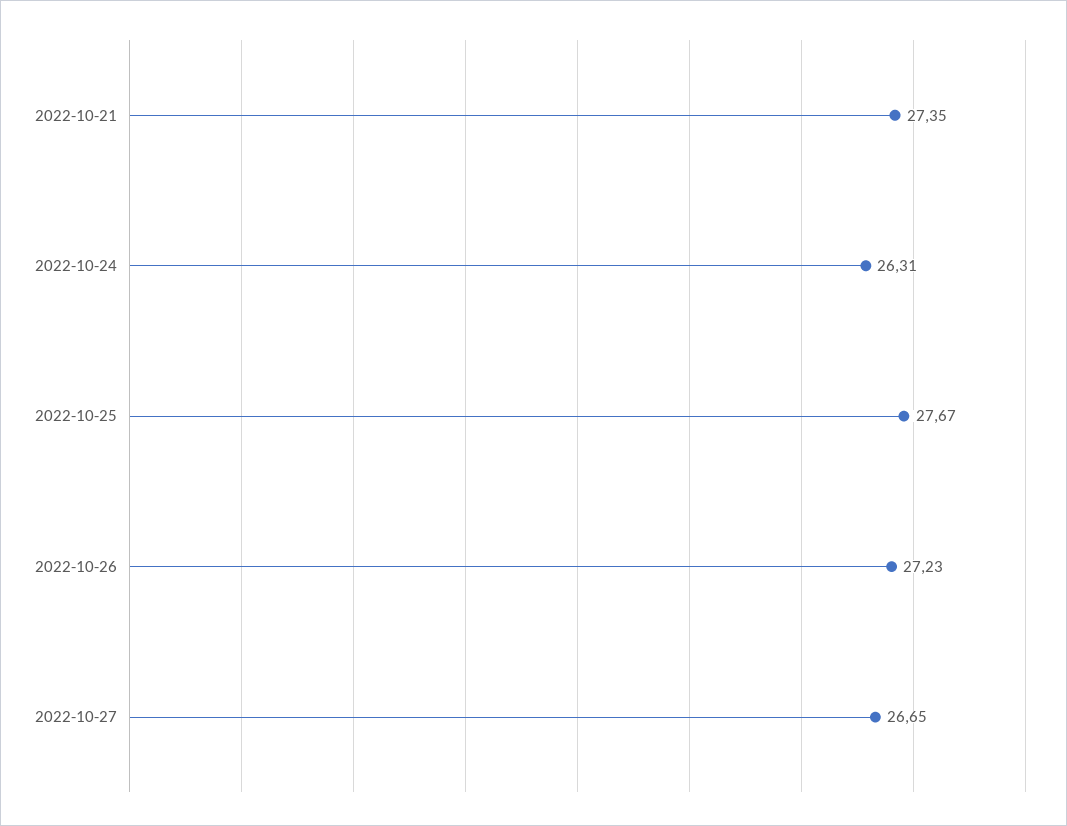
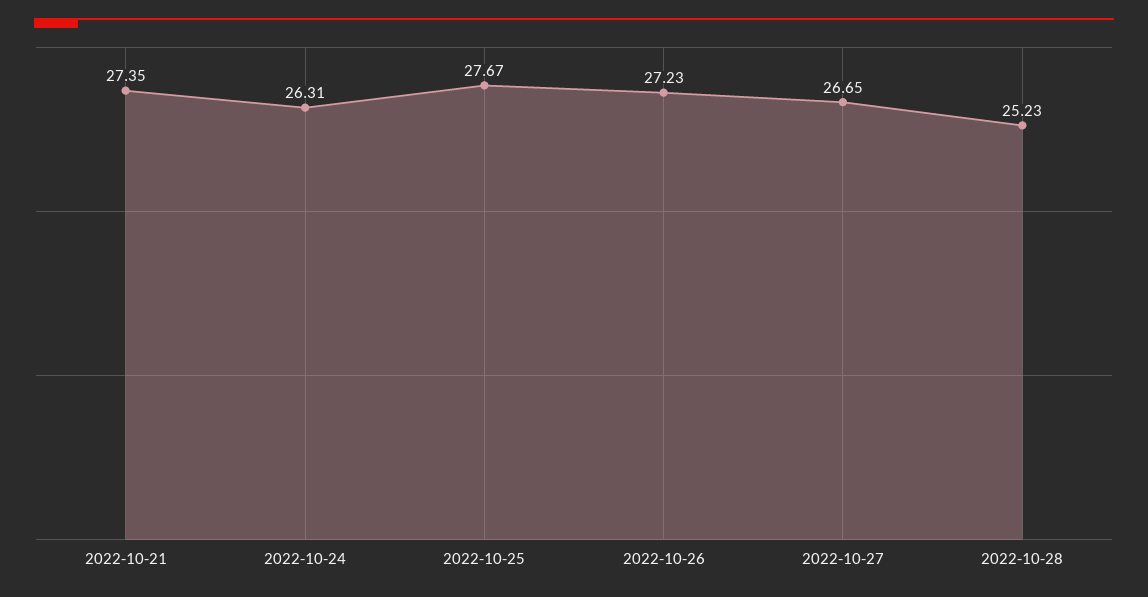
2022-10-28: none -> 25.23

